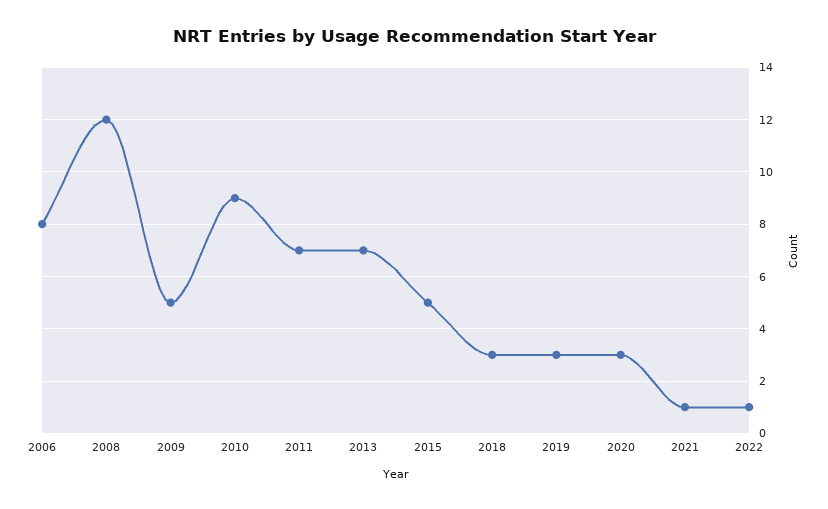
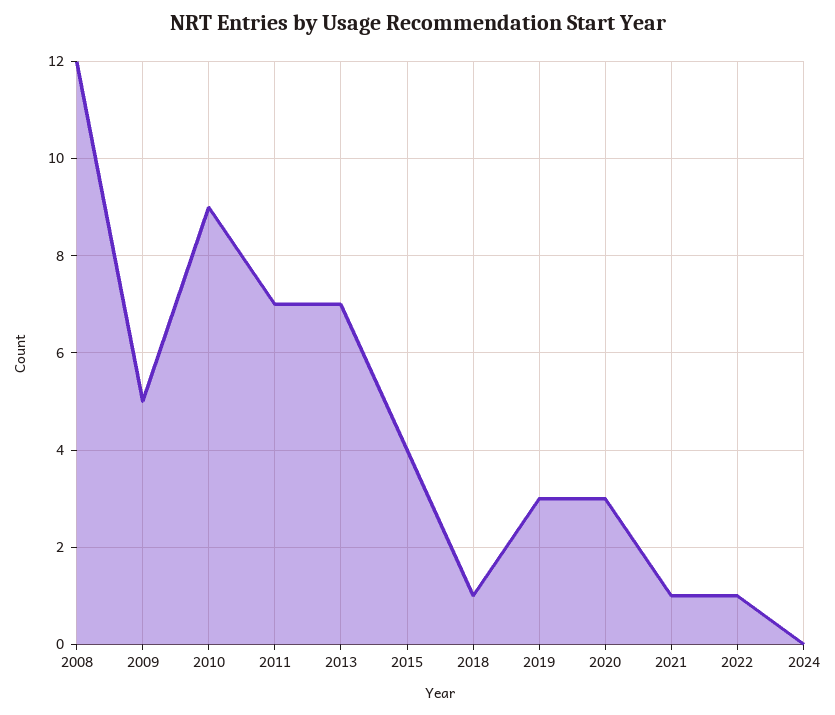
2006: 8 -> none
2015: 5 -> 4
2018: 3 -> 1
2024: none -> 0

